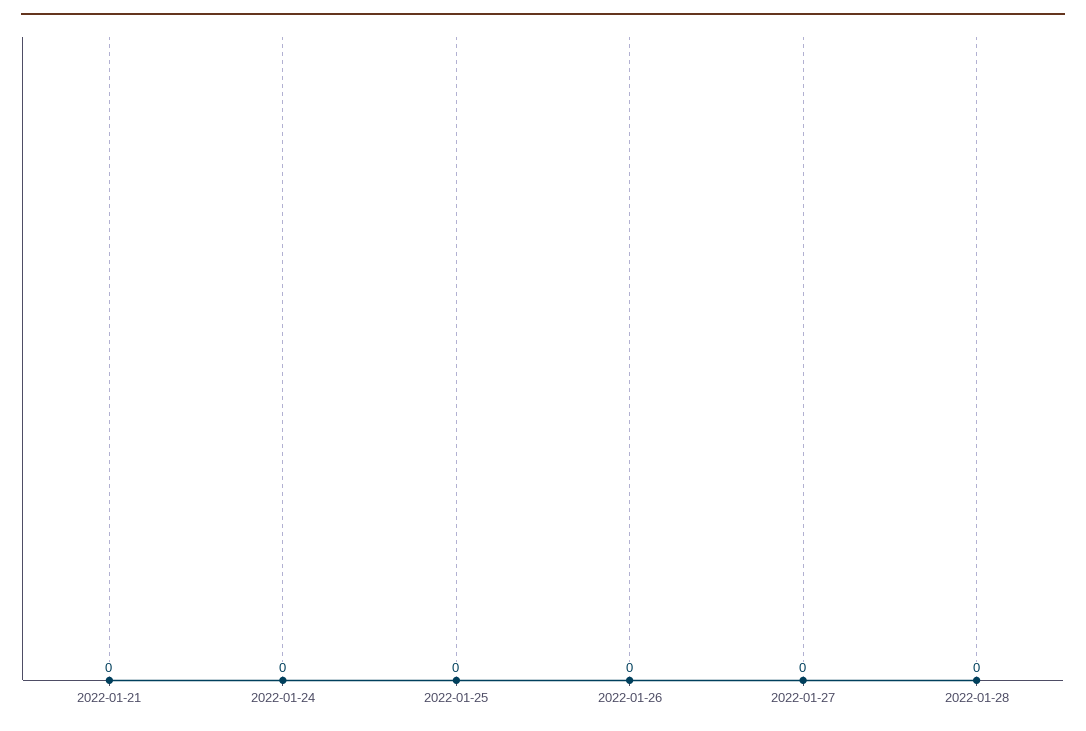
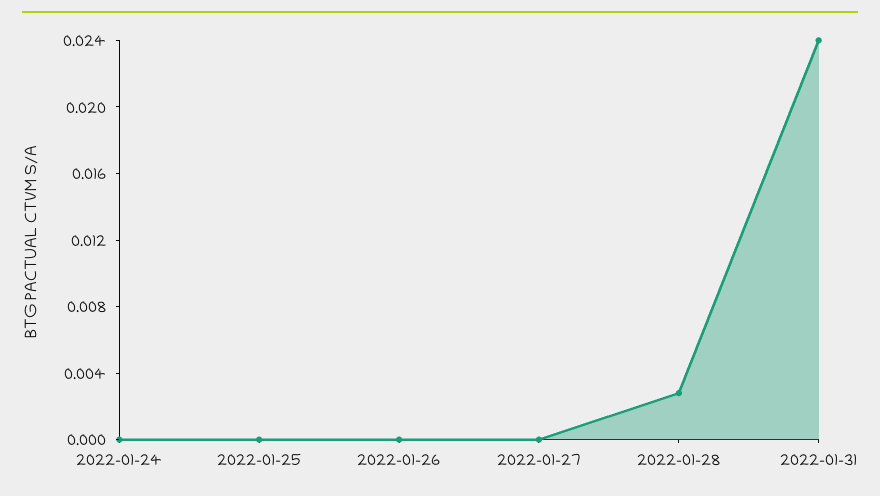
2022-01-21: 0 -> none
2022-01-28: 0 -> 0.003
2022-01-31: none -> 0.024

